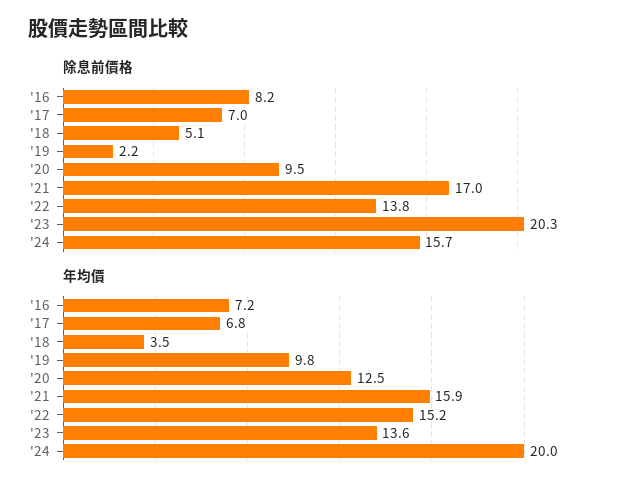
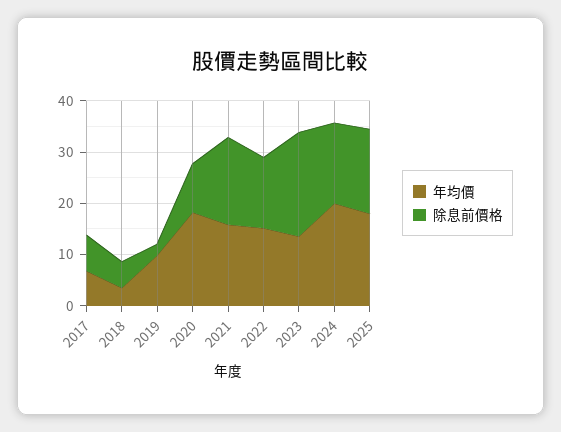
除息前價格, '16: 8.2 -> none
年均價, '16: 7.2 -> none
年均價, '20: 12.5 -> 18
年均價, 2025: none -> 18
除息前價格, 2025: none -> 16

